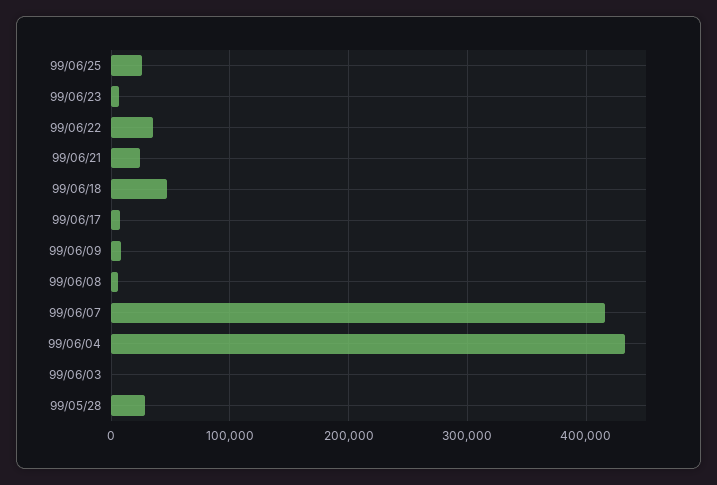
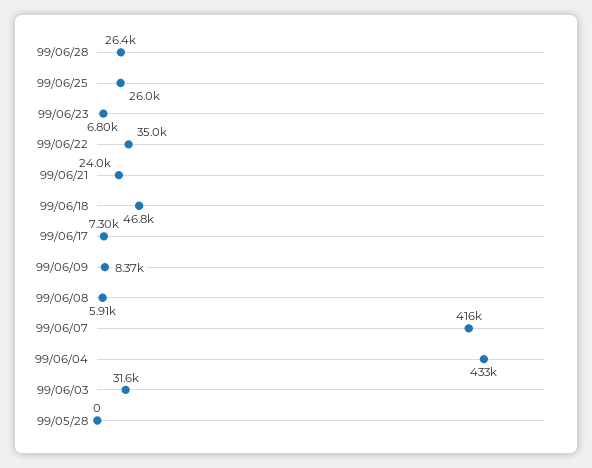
99/06/03: 0 -> 31600
99/05/28: 30000 -> 0
99/06/28: none -> 26400

